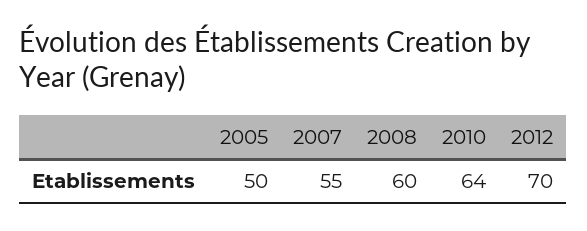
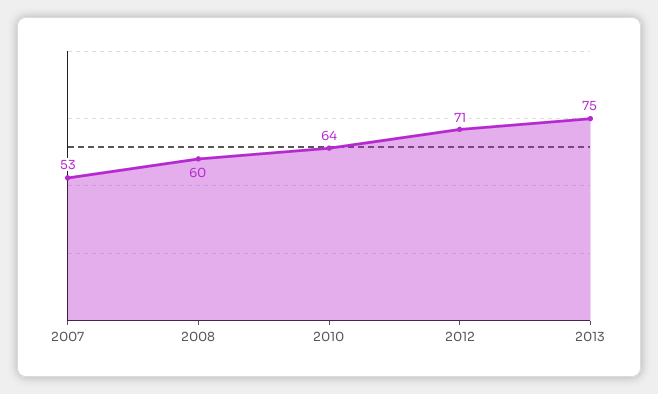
2005: 50 -> none
2007: 55 -> 53
2012: 70 -> 71
2013: none -> 75

